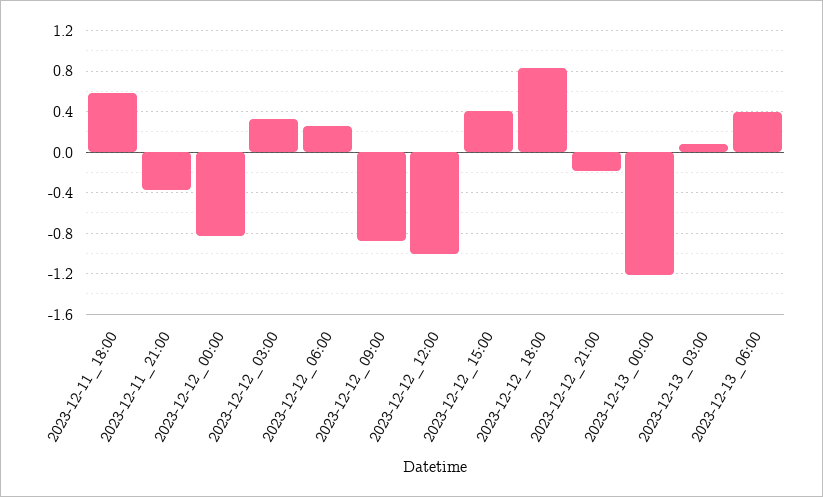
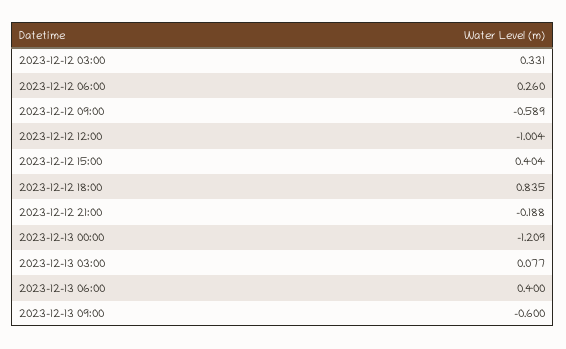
2023-12-11_18:00: 0.6 -> none
2023-12-11_21:00: -0.4 -> none
2023-12-12_00:00: -0.8 -> none
2023-12-12_09:00: -0.9 -> -0.589
2023-12-13 09:00: none -> -0.6

